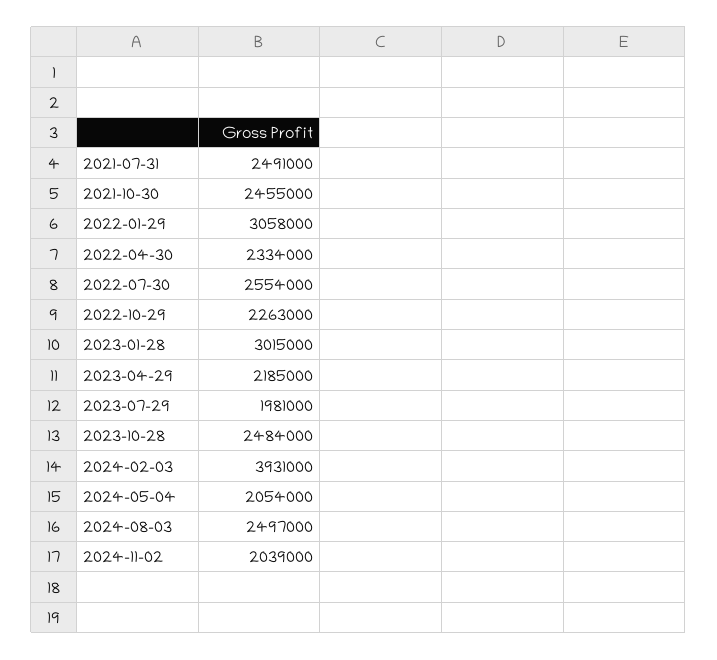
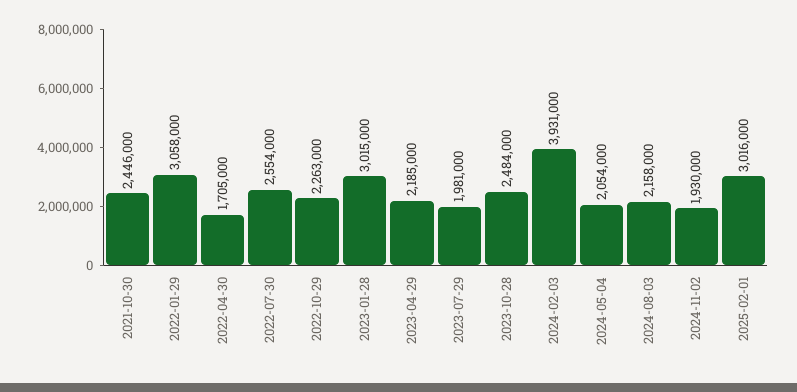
2021-07-31: 2491000 -> none
2021-10-30: 2455000 -> 2446000
2022-04-30: 2334000 -> 1705000
2024-08-03: 2497000 -> 2158000
2024-11-02: 2039000 -> 1930000
2025-02-01: none -> 3016000

